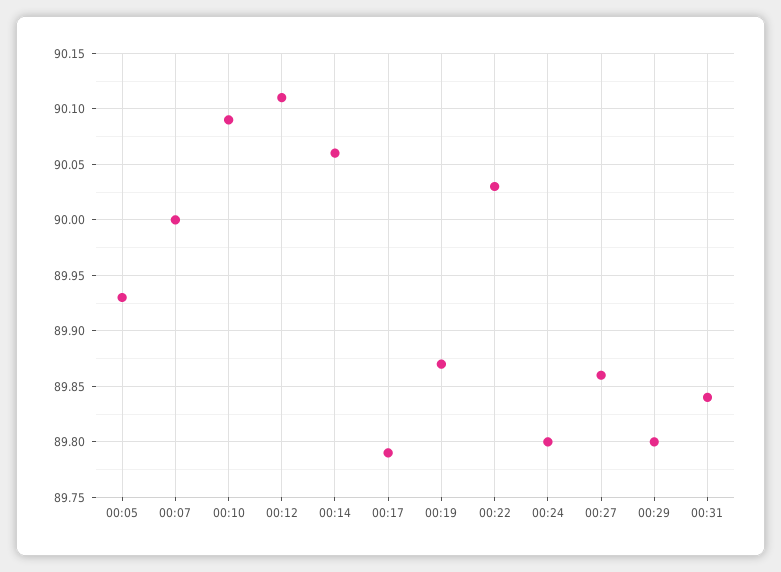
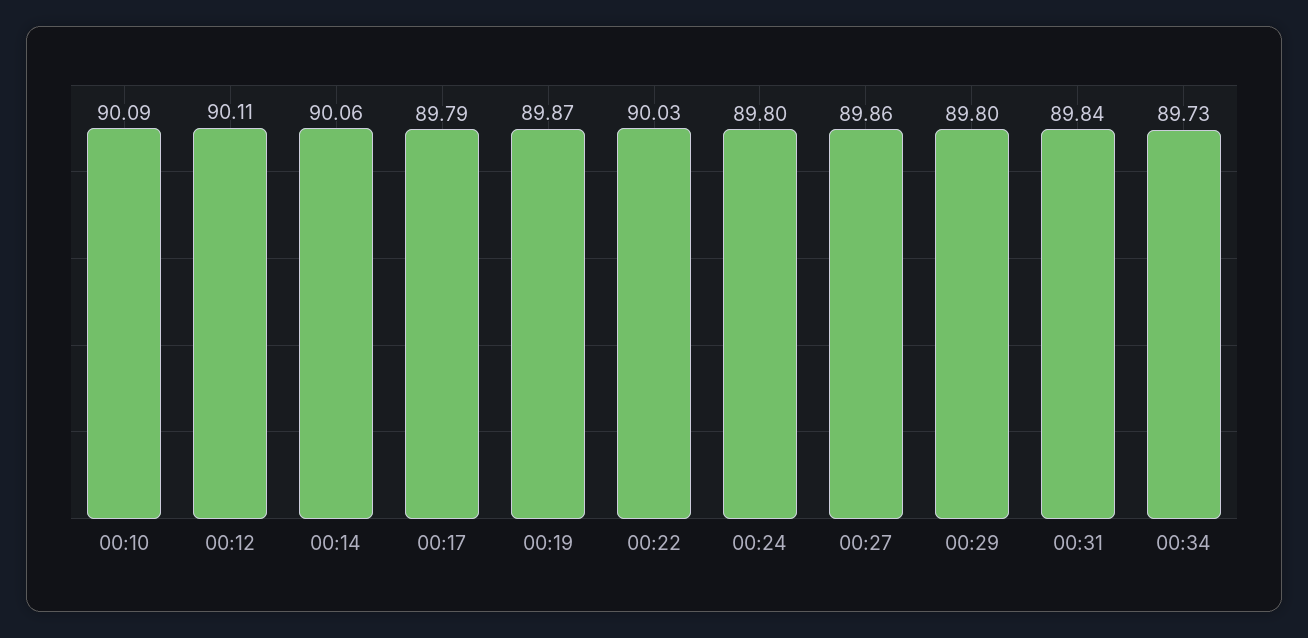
00:05: 89.93 -> none
00:07: 90 -> none
00:34: none -> 89.73

